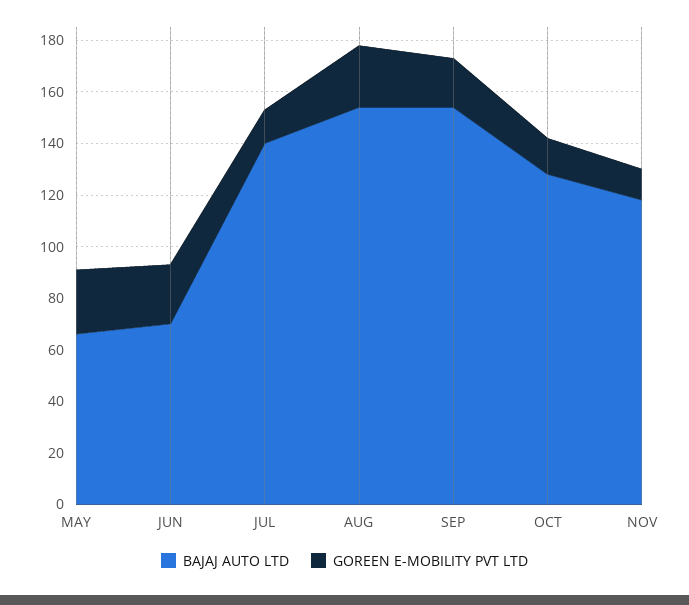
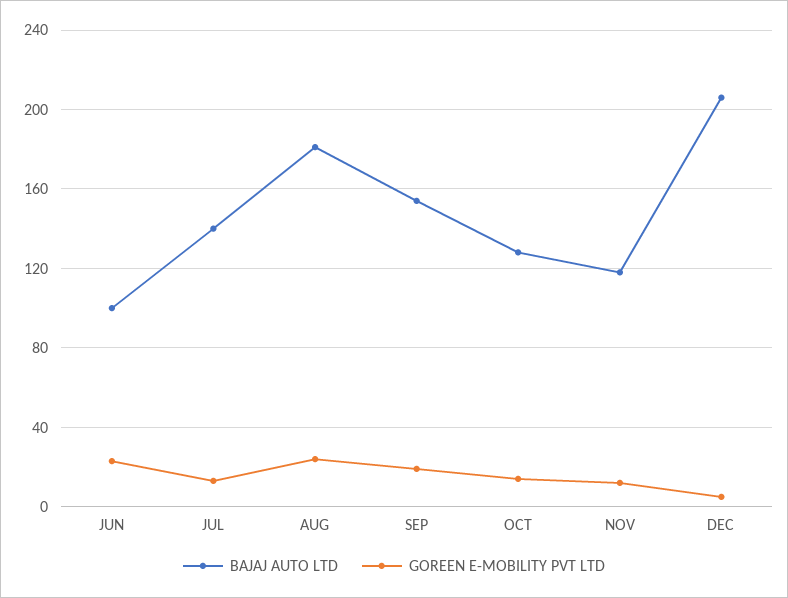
BAJAJ AUTO LTD, MAY: 65 -> none
GOREEN E-MOBILITY PVT LTD, MAY: 25 -> none
BAJAJ AUTO LTD, JUN: 70 -> 100
BAJAJ AUTO LTD, AUG: 155 -> 180
BAJAJ AUTO LTD, DEC: none -> 205
GOREEN E-MOBILITY PVT LTD, DEC: none -> 5

